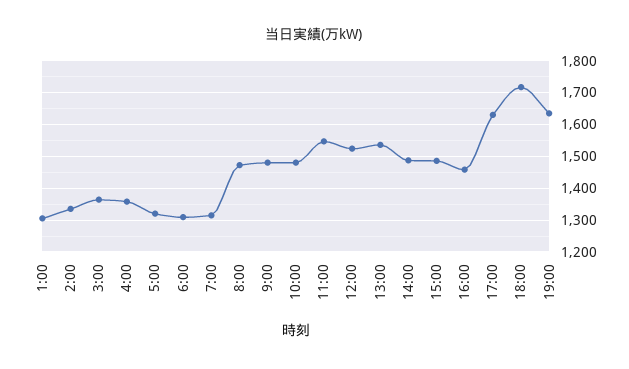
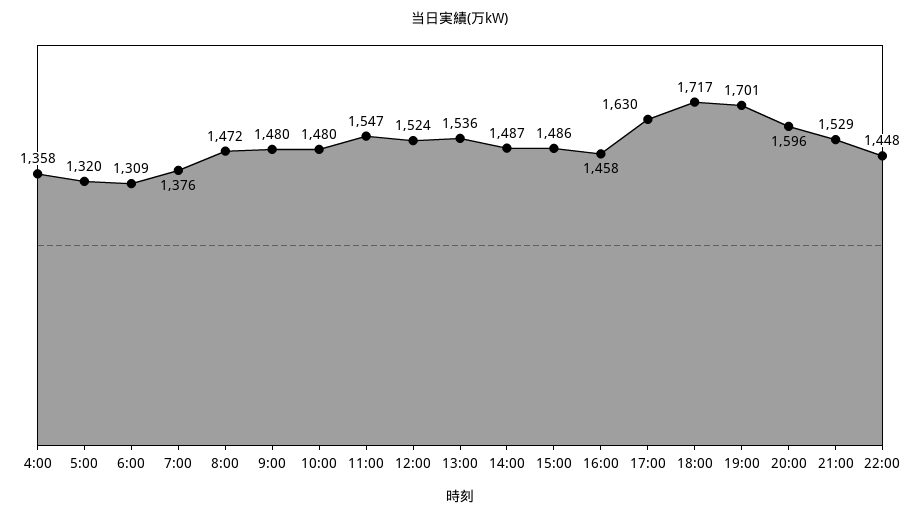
1:00: 1300 -> none
2:00: 1340 -> none
3:00: 1360 -> none
7:00: 1320 -> 1376
19:00: 1640 -> 1701
20:00: none -> 1596
21:00: none -> 1529
22:00: none -> 1448

